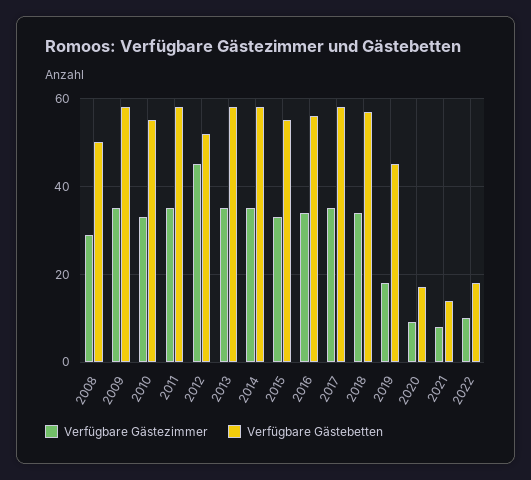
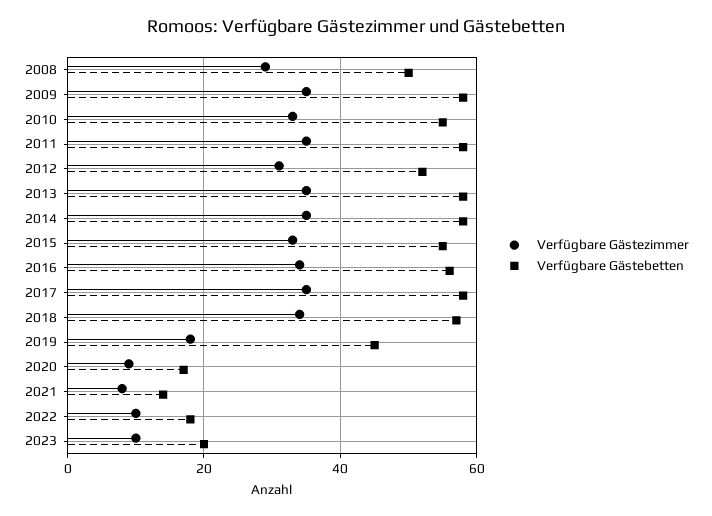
Verfügbare Gästezimmer, 2012: 45 -> 30
Verfügbare Gästezimmer, 2023: none -> 10
Verfügbare Gästebetten, 2023: none -> 20

